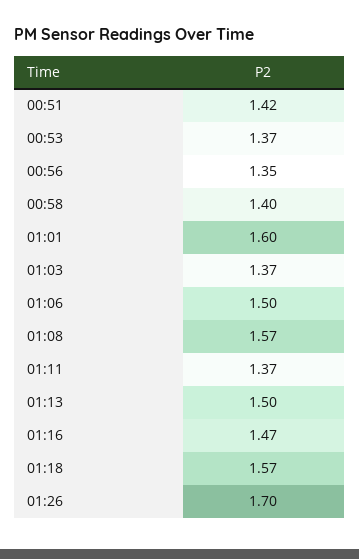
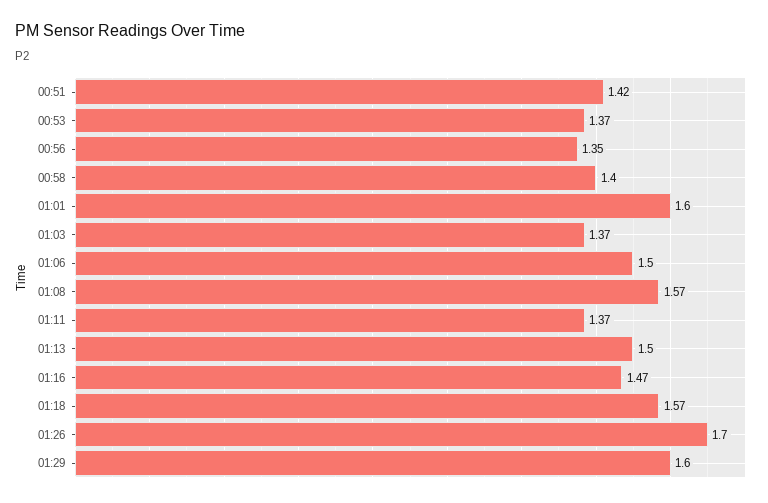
01:29: none -> 1.6

